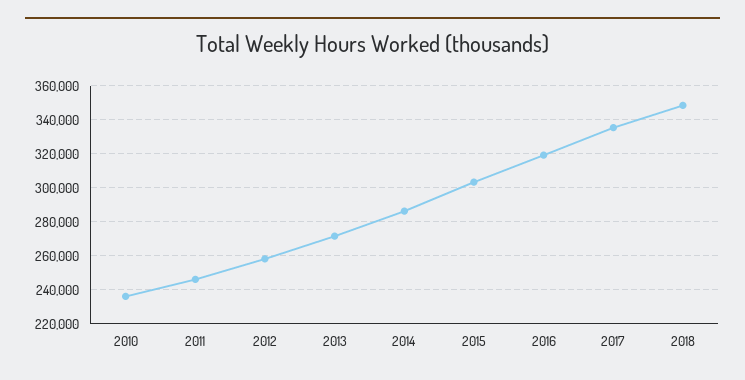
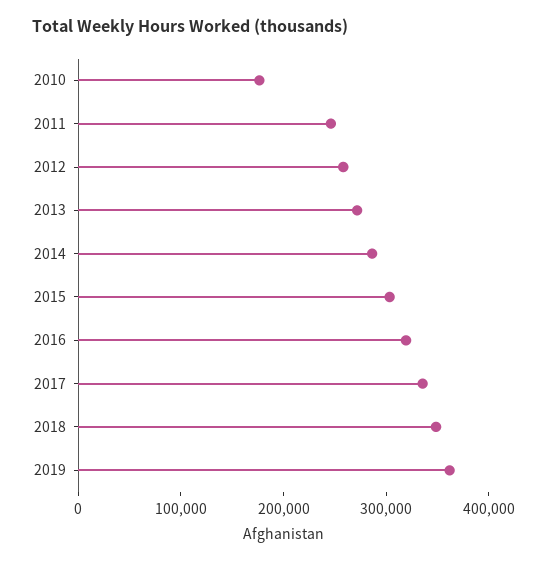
2010: 235000 -> 180000
2019: none -> 360000

